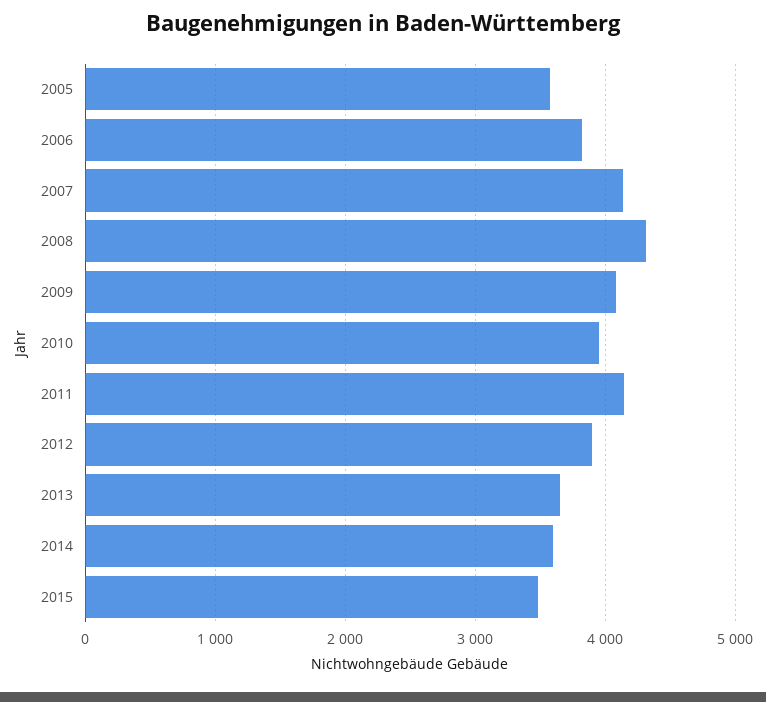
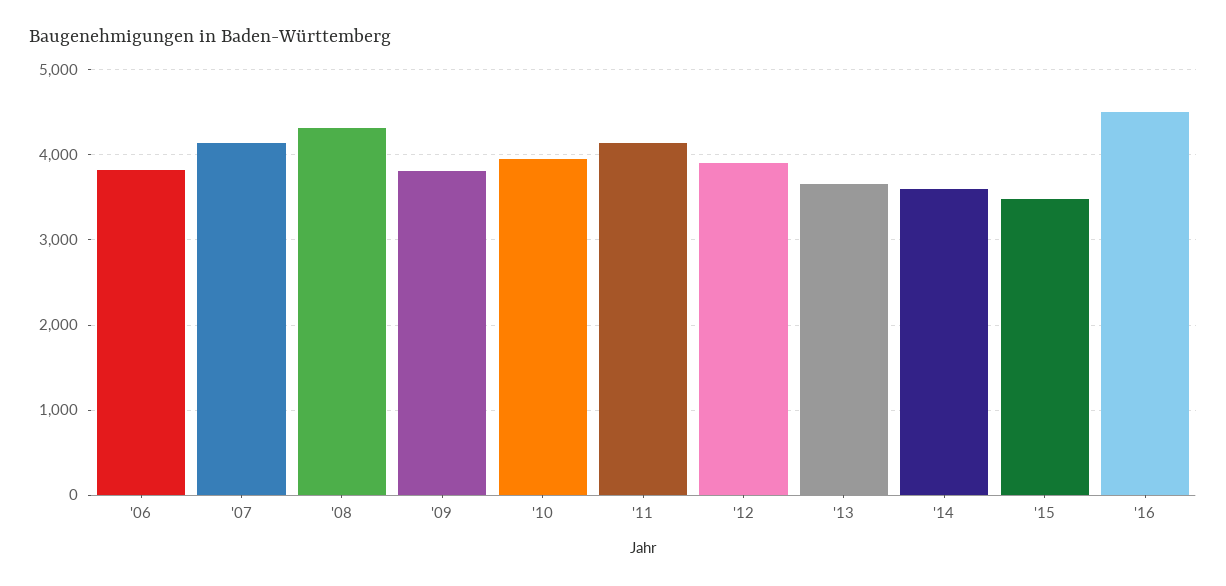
2005: 3600 -> none
2009: 4100 -> 3800
'16: none -> 4500

